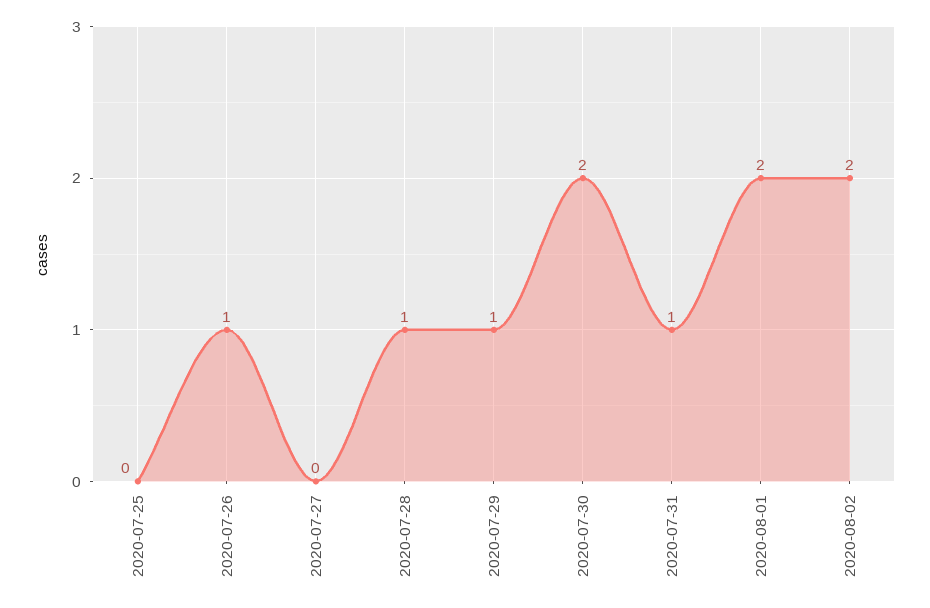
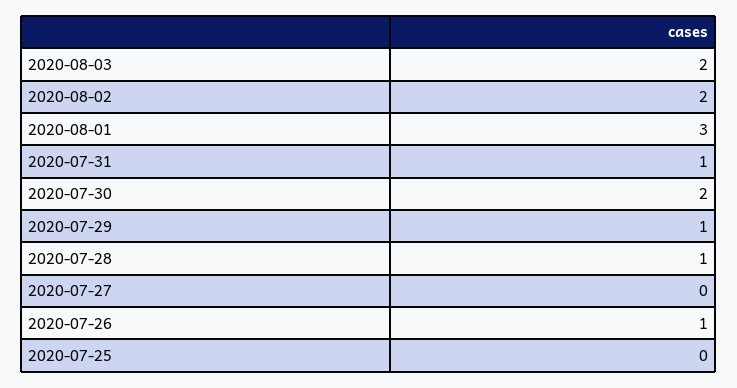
2020-08-01: 2 -> 3
2020-08-03: none -> 2

